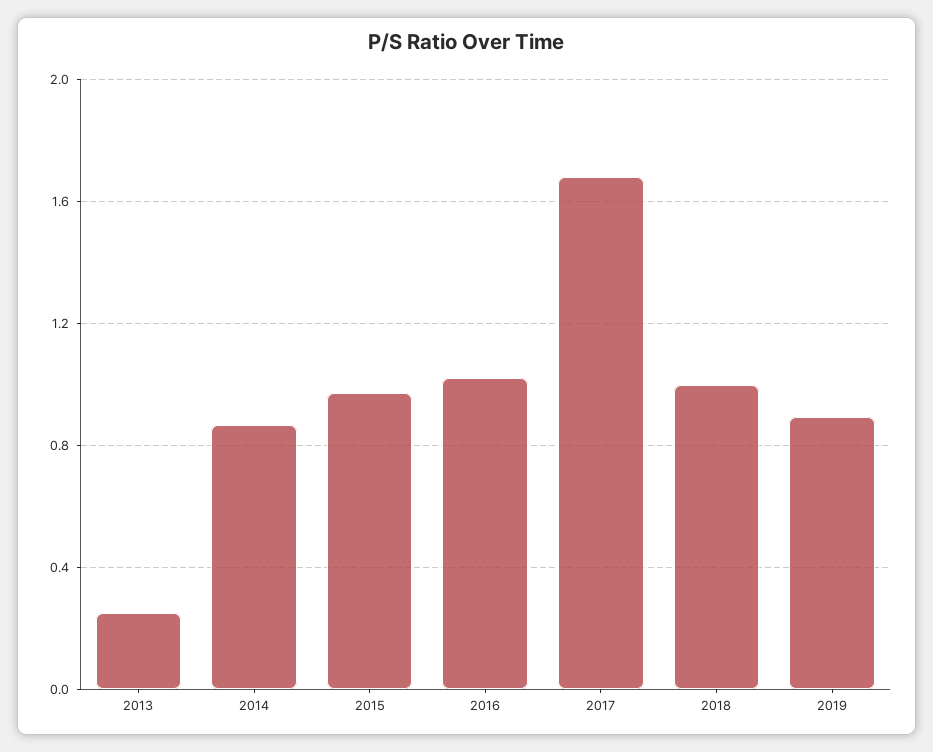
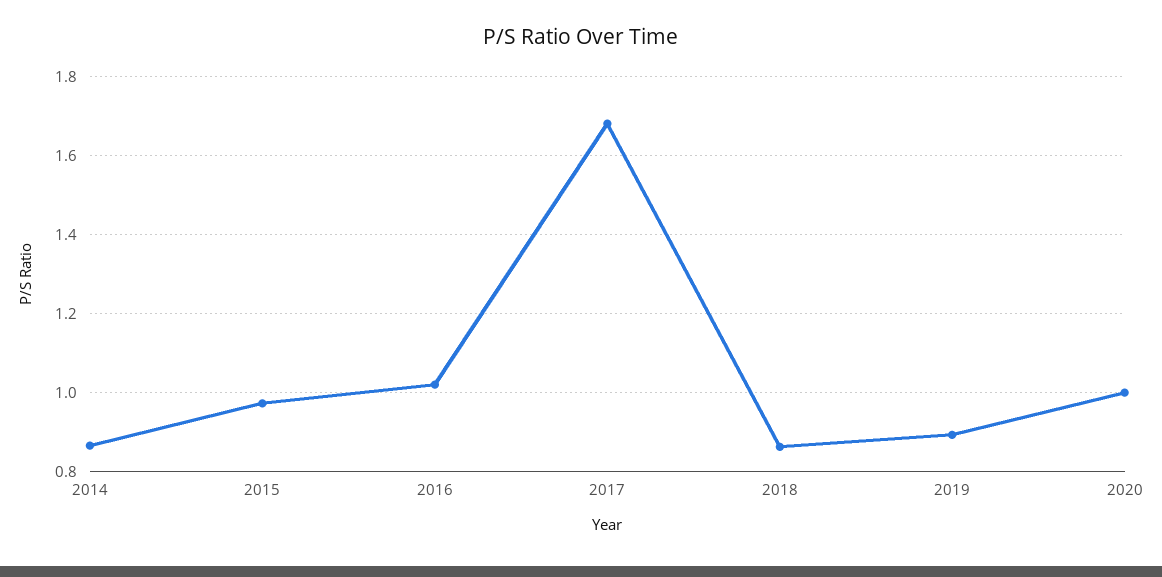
2013: 0.25 -> none
2018: 1 -> 0.86
2020: none -> 1

